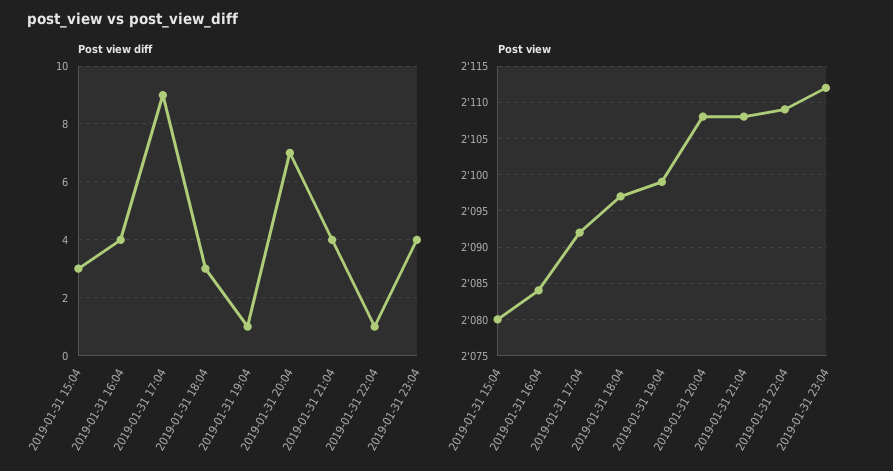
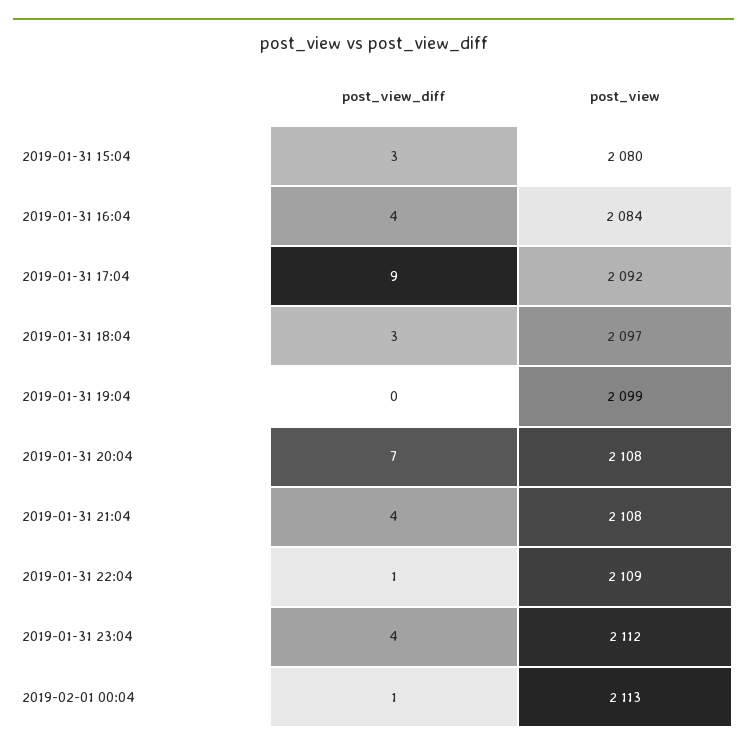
Post view diff, 2019-01-31 19:04: 1 -> 0
Post view diff, 2019-02-01 00:04: none -> 1
Post view, 2019-02-01 00:04: none -> 2113

